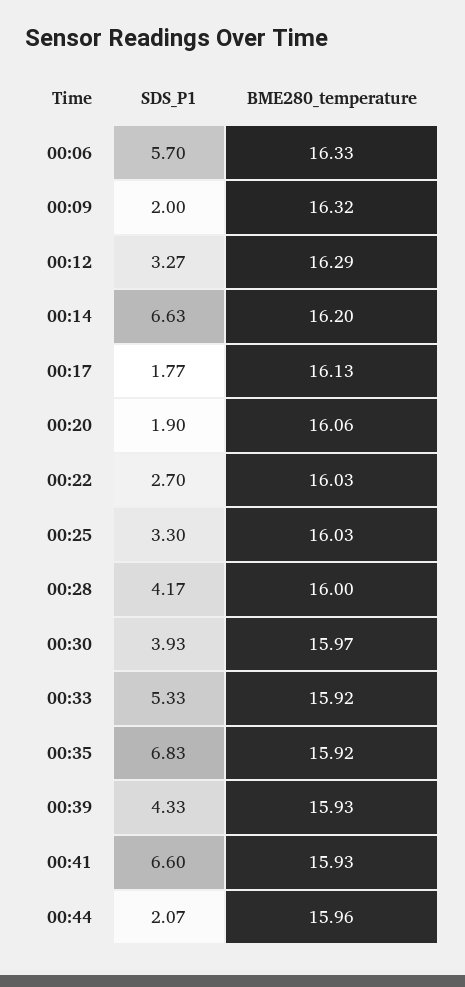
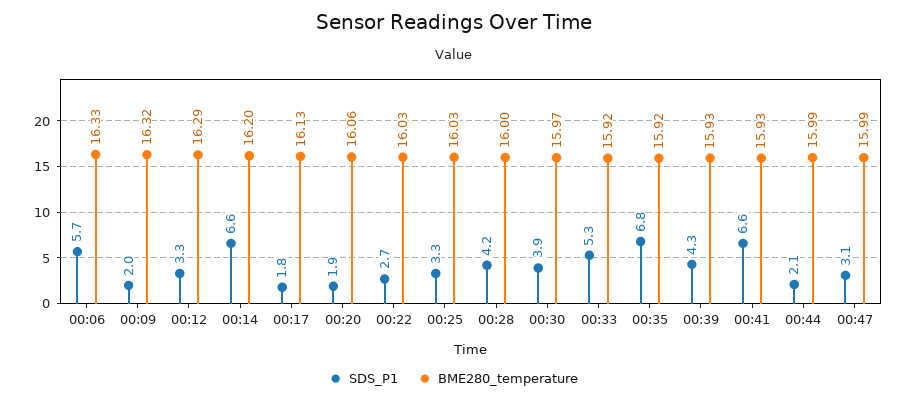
BME280_temperature, 00:44: 15.96 -> 15.99
SDS_P1, 00:47: none -> 3.1
BME280_temperature, 00:47: none -> 15.99

